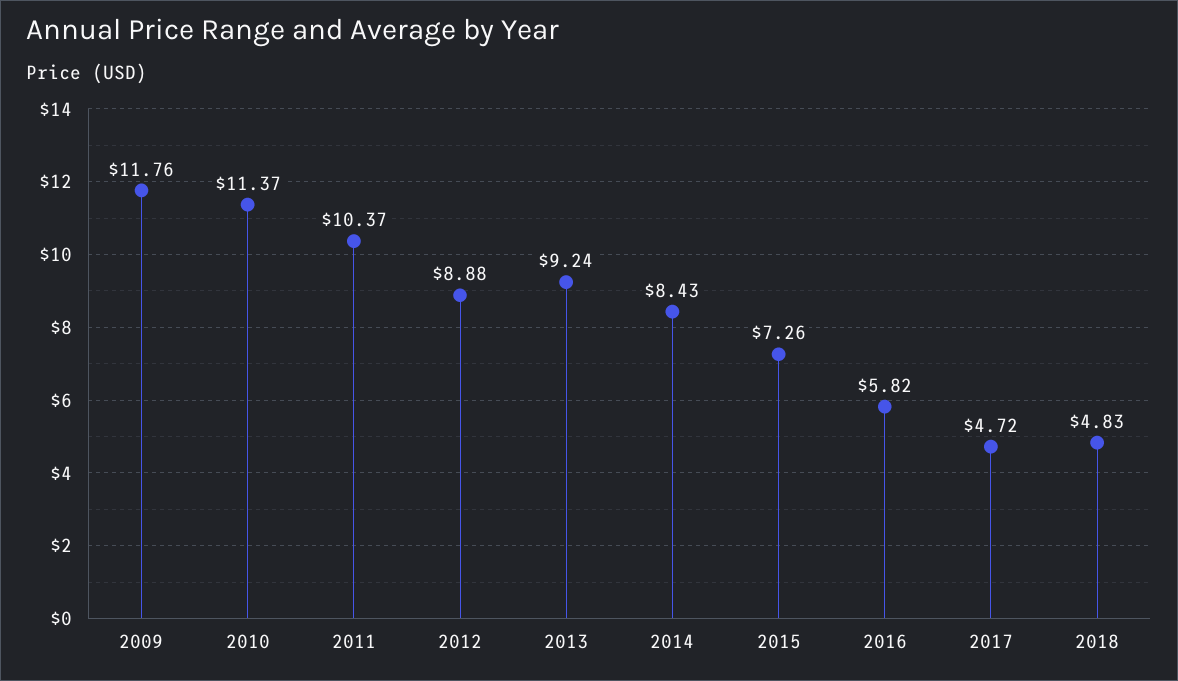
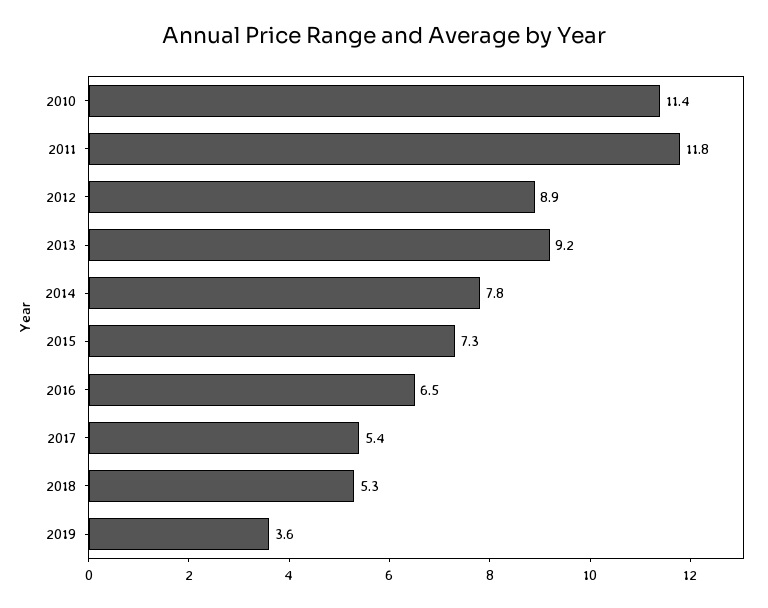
2009: 11.76 -> none
2011: 10.37 -> 11.8
2014: 8.43 -> 7.8
2016: 5.82 -> 6.5
2017: 4.72 -> 5.4
2018: 4.83 -> 5.3
2019: none -> 3.6

